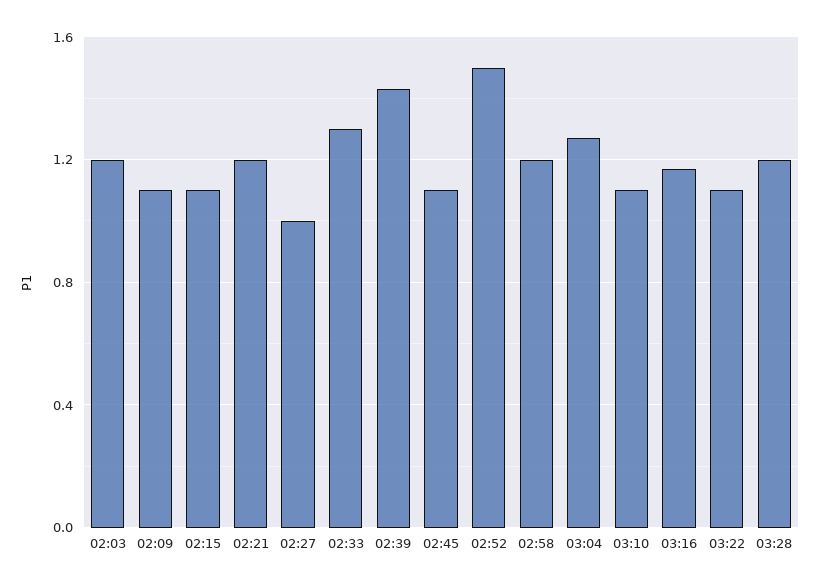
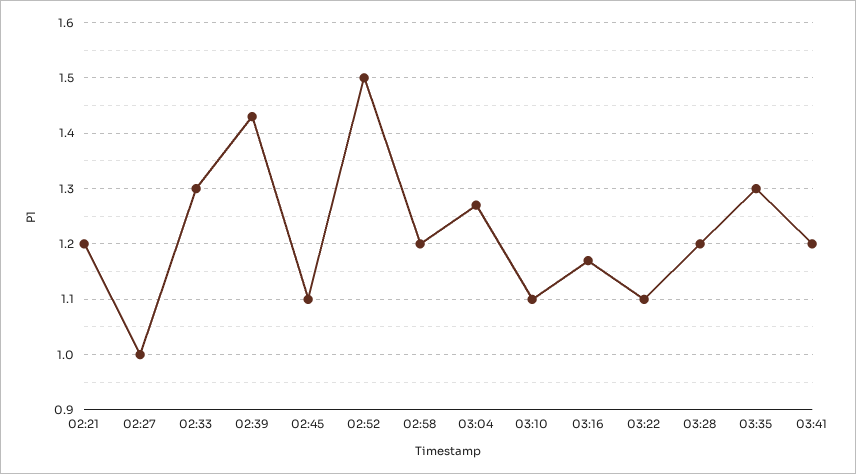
02:03: 1.2 -> none
02:09: 1.1 -> none
02:15: 1.1 -> none
03:35: none -> 1.3
03:41: none -> 1.2

